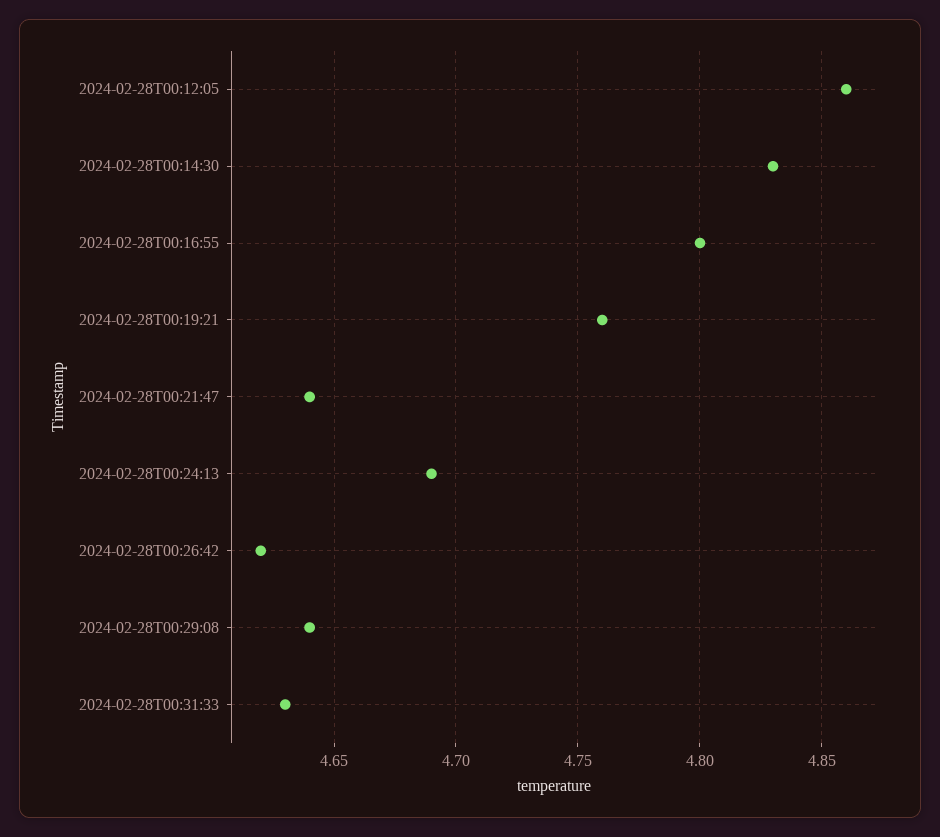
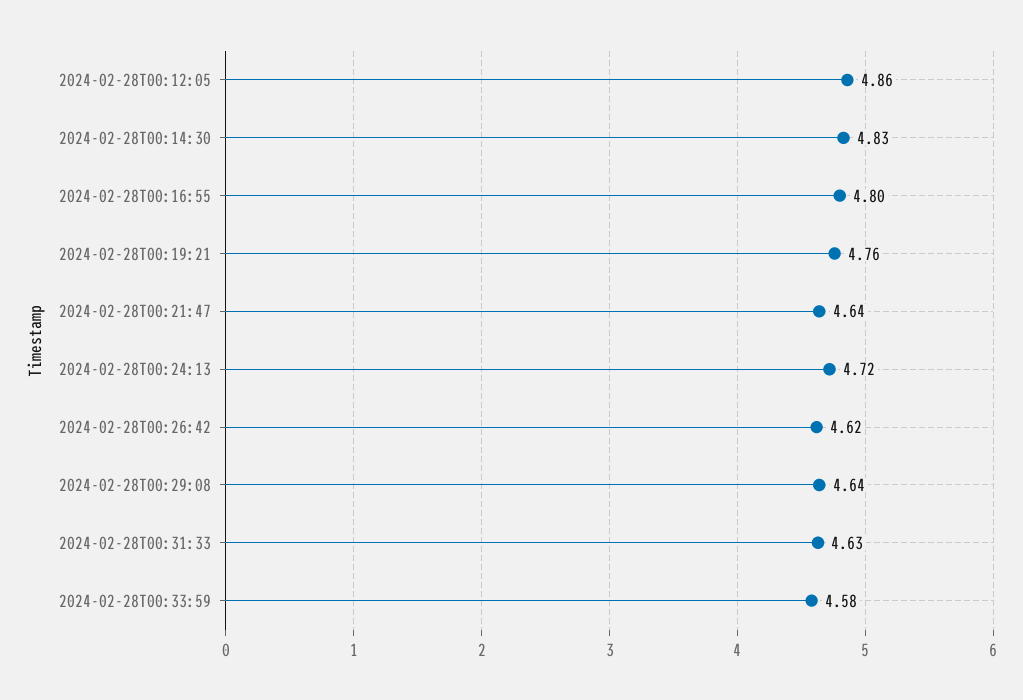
2024-02-28T00:24:13: 4.69 -> 4.72
2024-02-28T00:33:59: none -> 4.58

